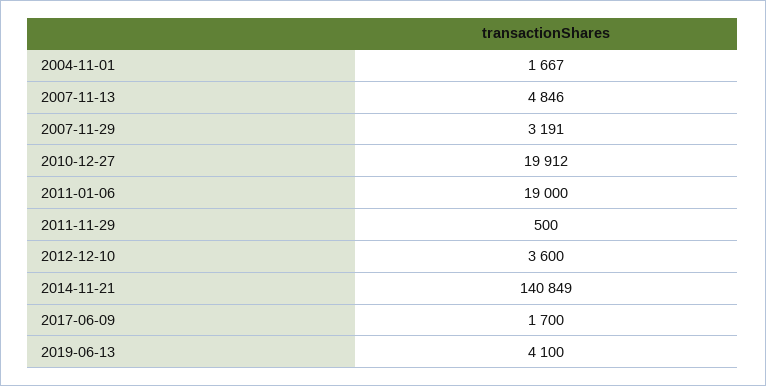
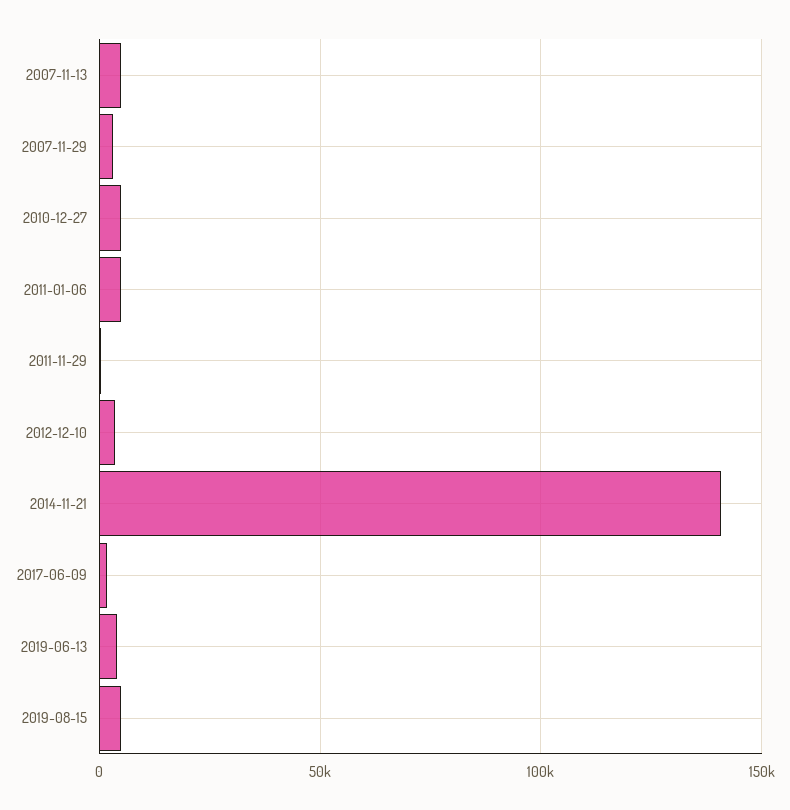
2004-11-01: 1667 -> none
2010-12-27: 19912 -> 5000
2011-01-06: 19000 -> 5000
2019-08-15: none -> 5000

